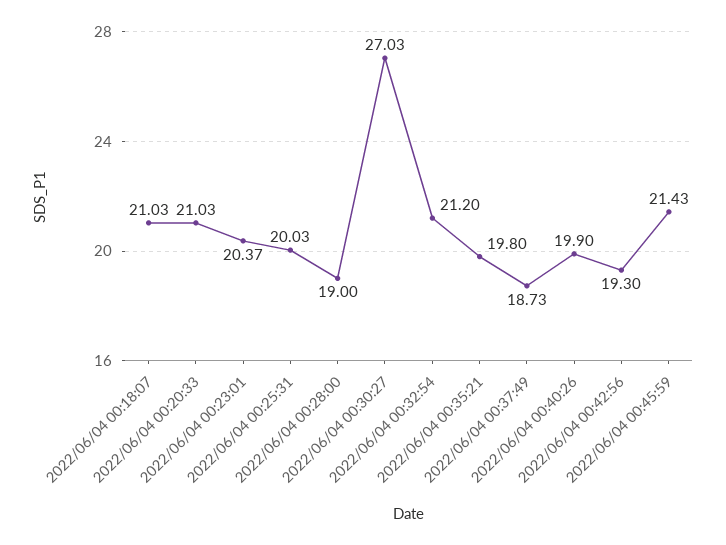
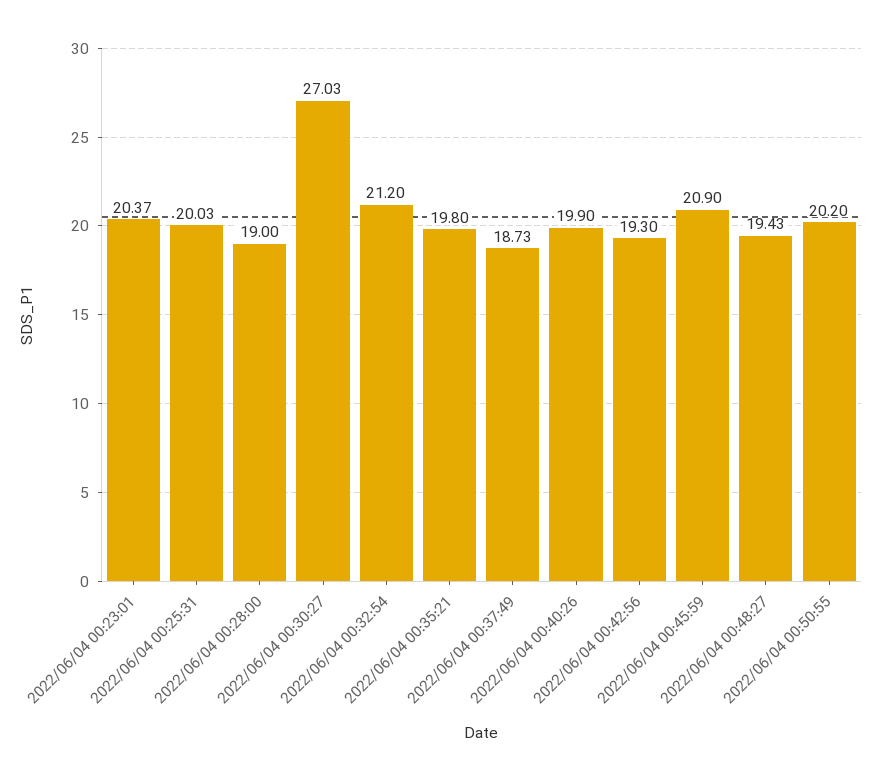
2022/06/04 00:18:07: 21.03 -> none
2022/06/04 00:20:33: 21.03 -> none
2022/06/04 00:45:59: 21.43 -> 20.9
2022/06/04 00:48:27: none -> 19.43
2022/06/04 00:50:55: none -> 20.2

